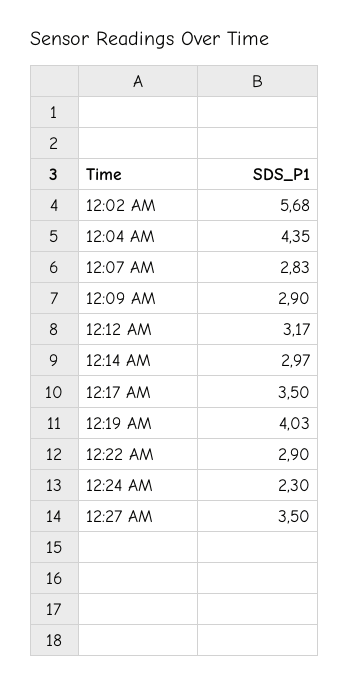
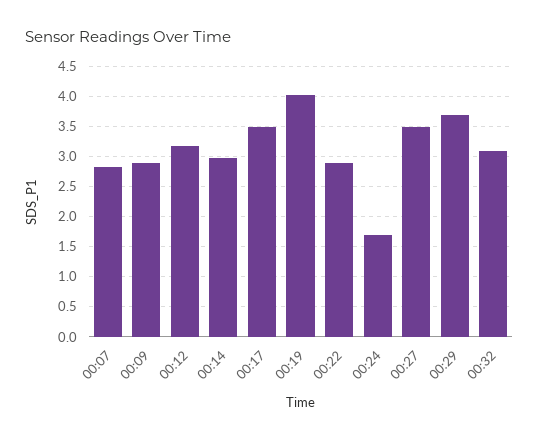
12:02 AM: 5.68 -> none
12:04 AM: 4.35 -> none
12:24 AM: 2.3 -> 1.7
00:29: none -> 3.7
00:32: none -> 3.1

